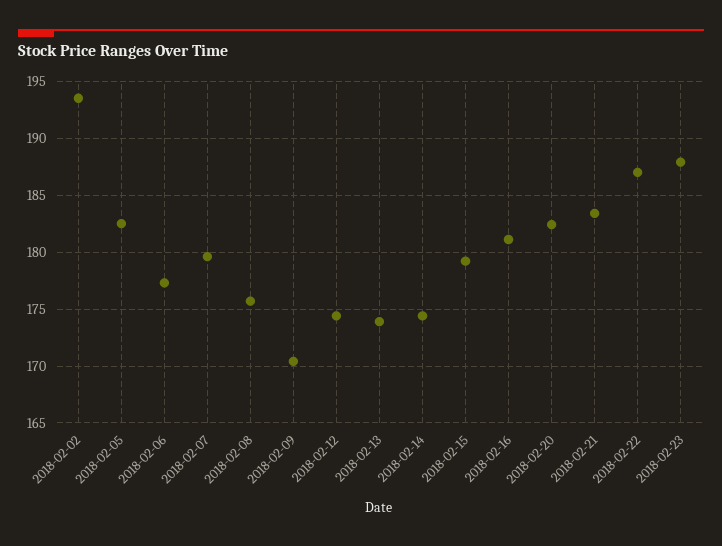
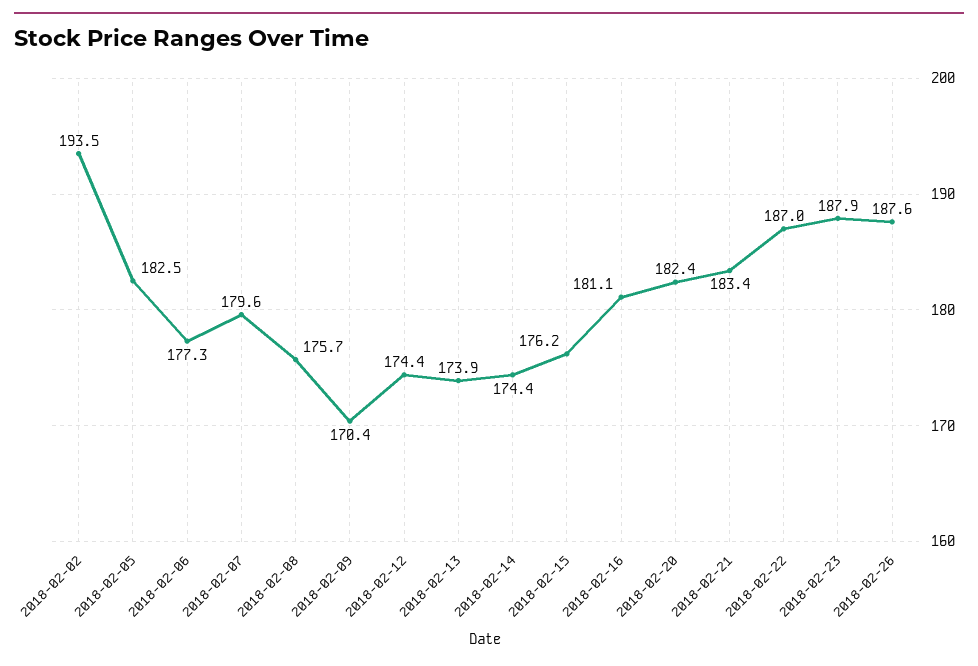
2018-02-15: 179 -> 176.2
2018-02-26: none -> 187.6

